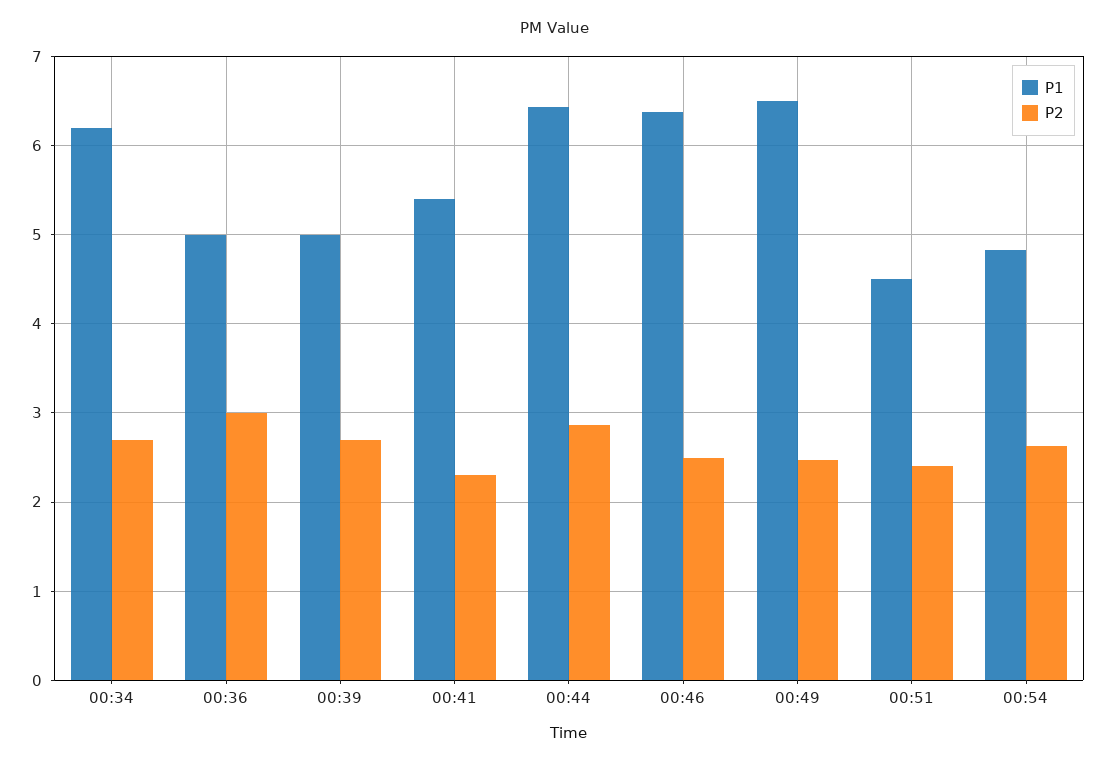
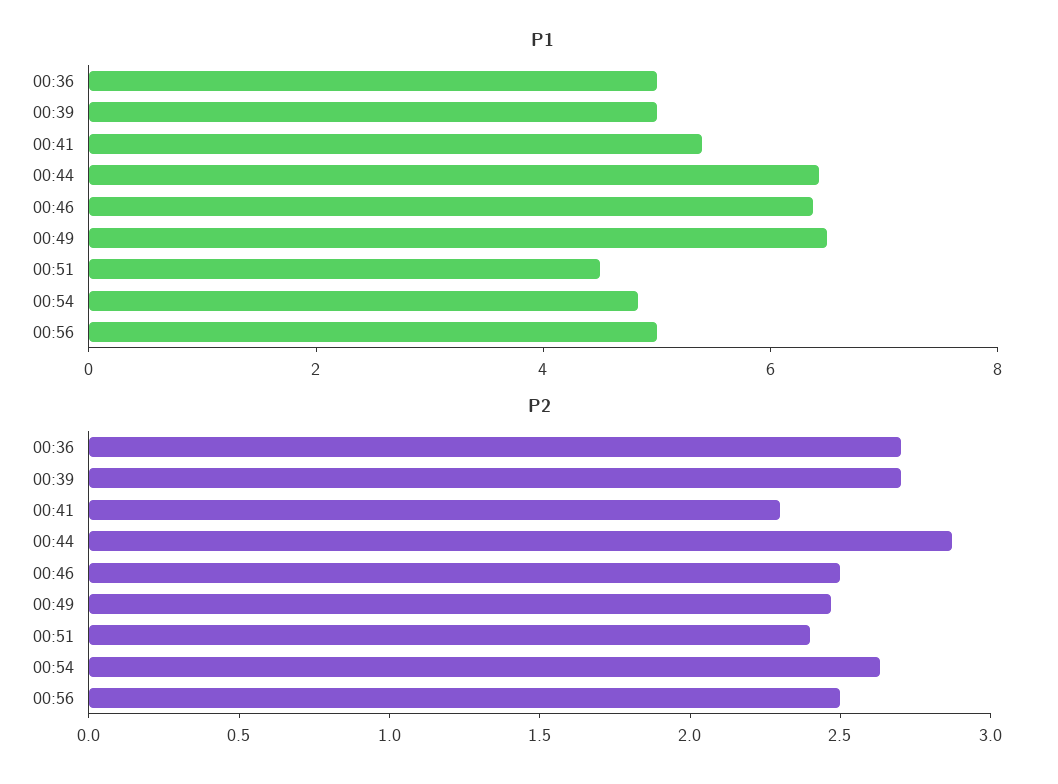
P1, 00:34: 6.2 -> none
P2, 00:34: 2.7 -> none
P2, 00:36: 3 -> 2.7
P1, 00:56: none -> 5
P2, 00:56: none -> 2.5

